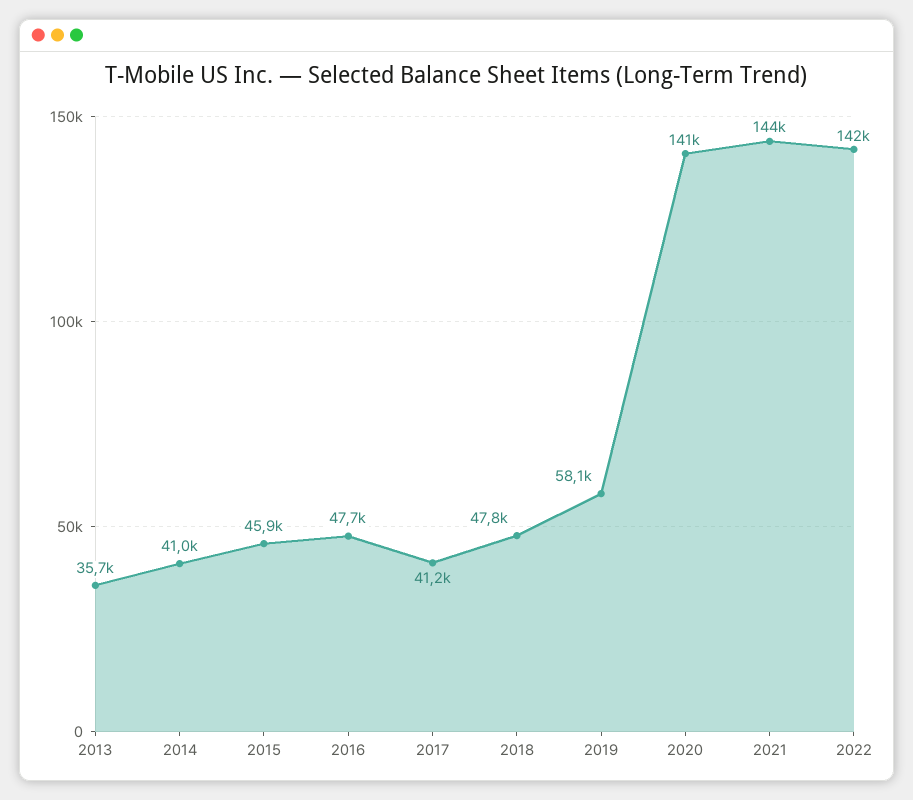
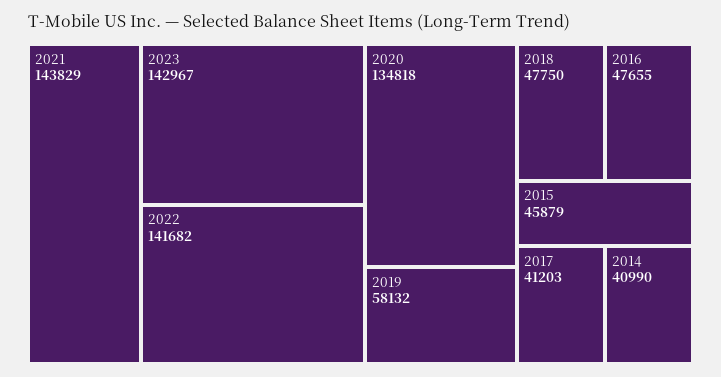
2013: 35700 -> none
2020: 141000 -> 134818
2023: none -> 142967

